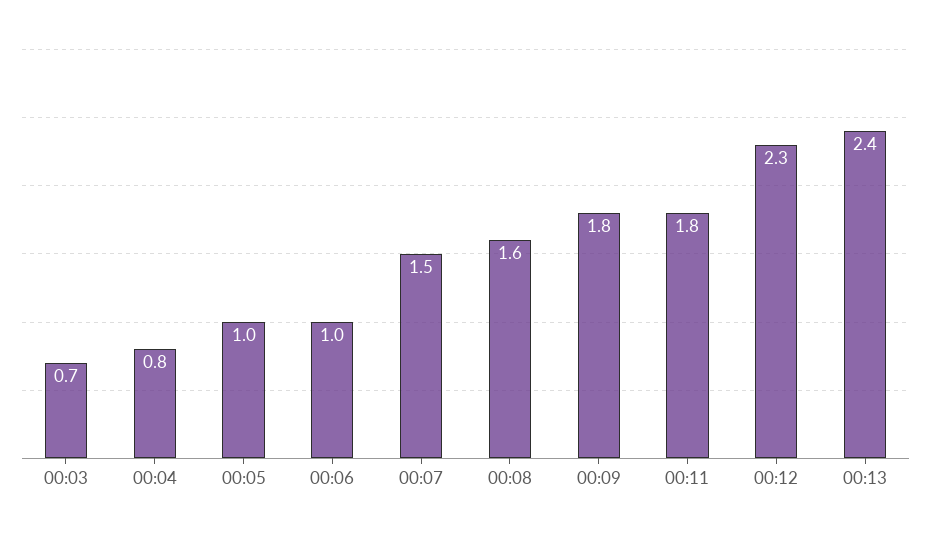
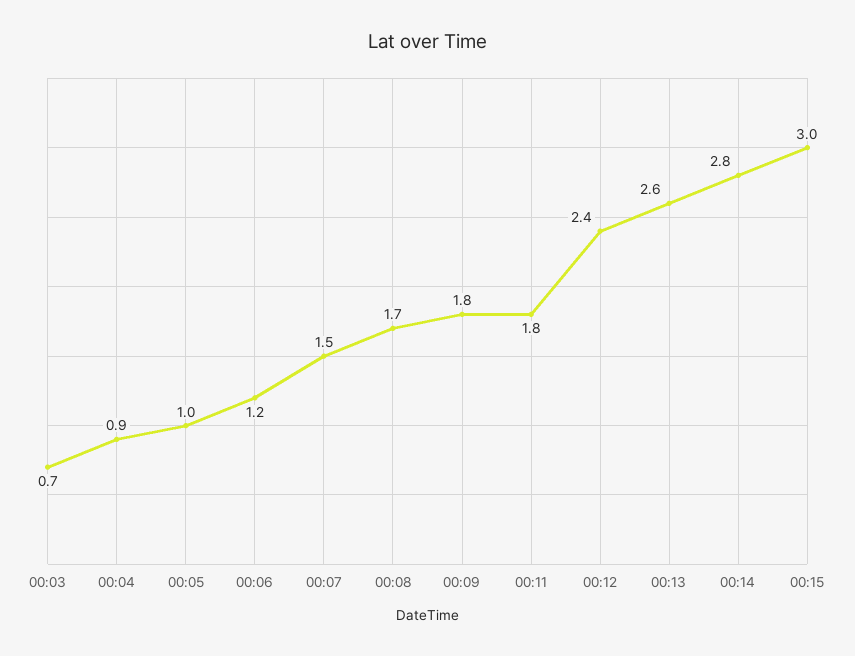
00:04: 0.8 -> 0.9
00:06: 1 -> 1.2
00:08: 1.6 -> 1.7
00:12: 2.3 -> 2.4
00:13: 2.4 -> 2.6
00:14: none -> 2.8
00:15: none -> 3

